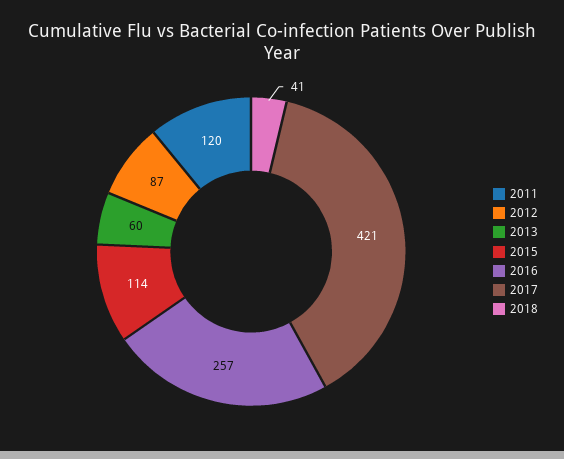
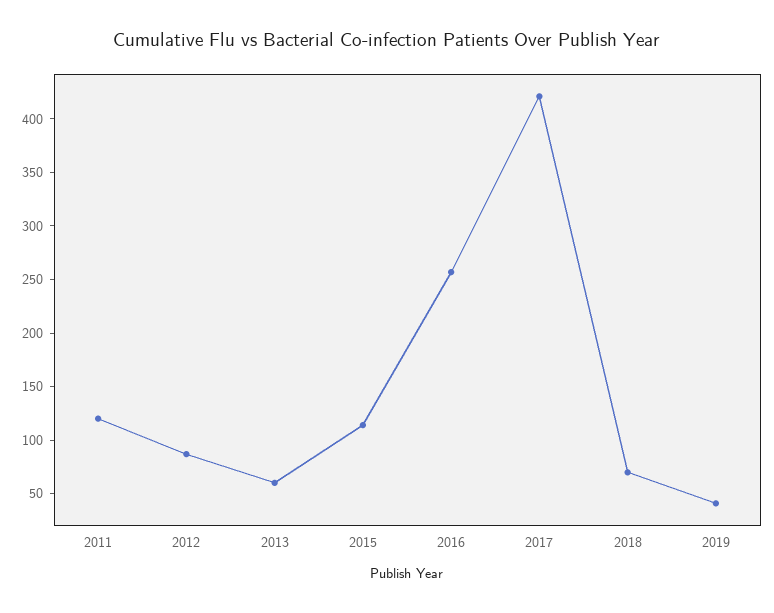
2018: 41 -> 70
2019: none -> 40

